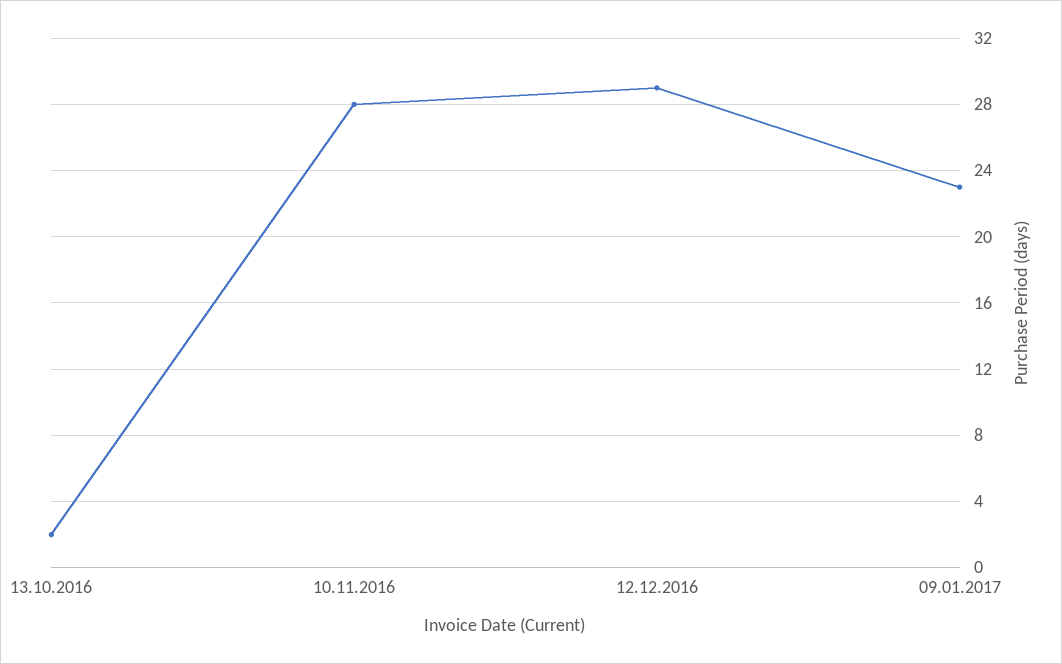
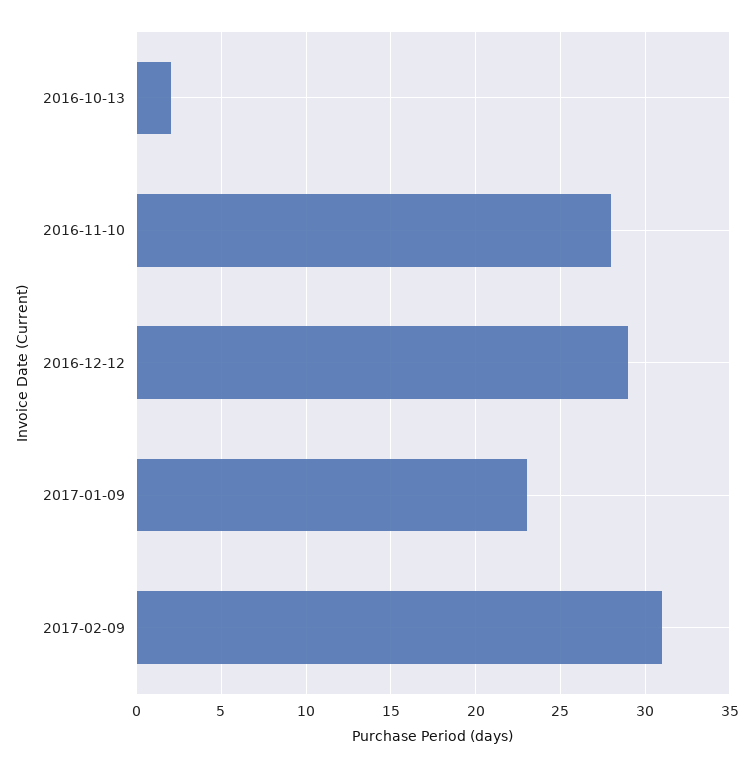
2017-02-09: none -> 31

